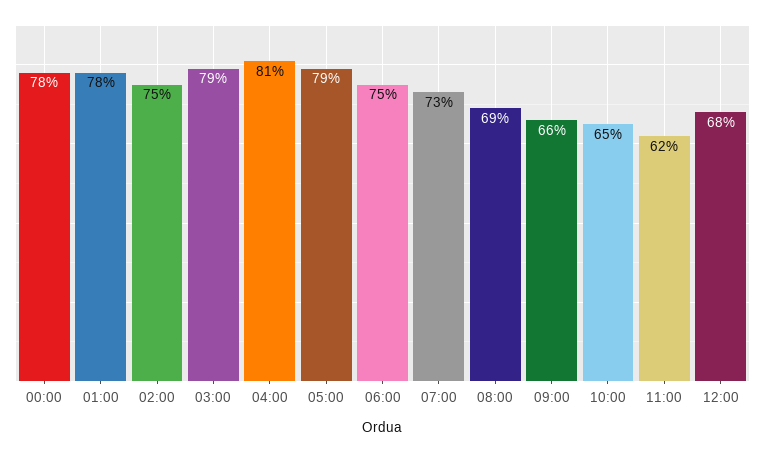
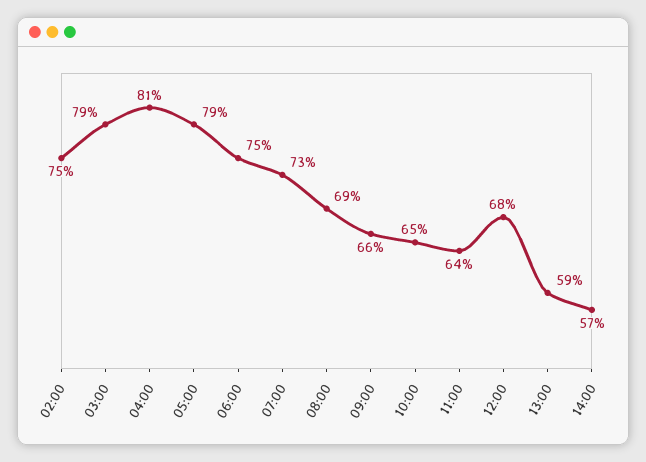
00:00: 78 -> none
01:00: 78 -> none
11:00: 62 -> 64
13:00: none -> 59
14:00: none -> 57

